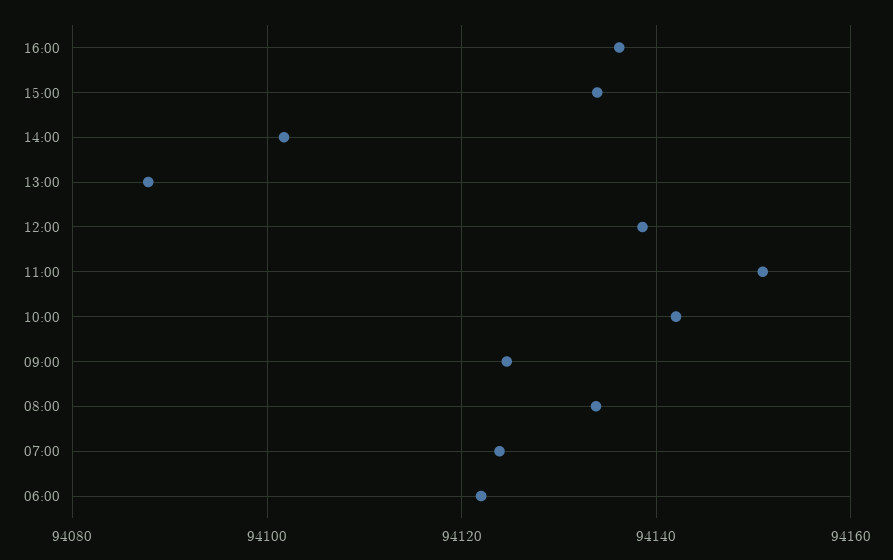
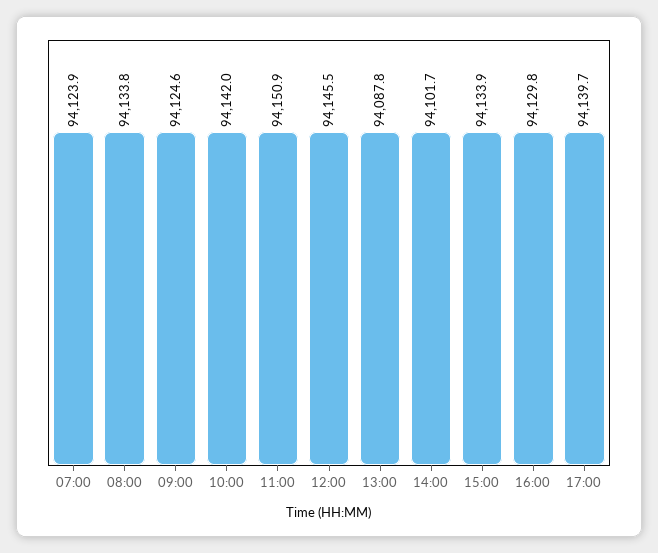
16:00: 94136 -> 94129.8
12:00: 94138 -> 94145.5
06:00: 94122 -> none
17:00: none -> 94139.7

